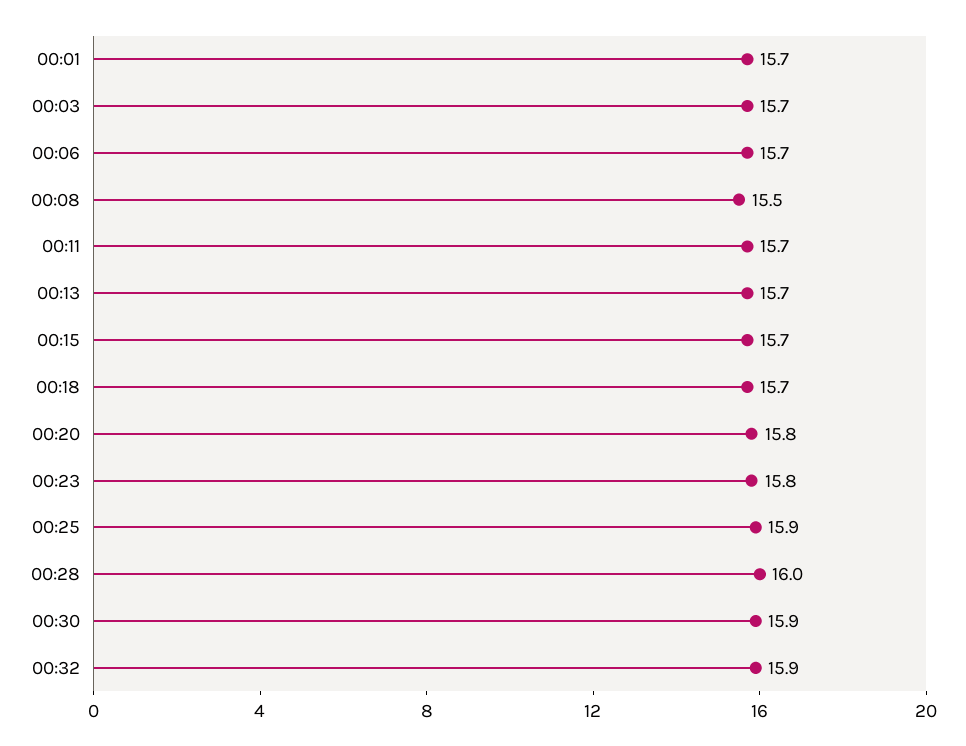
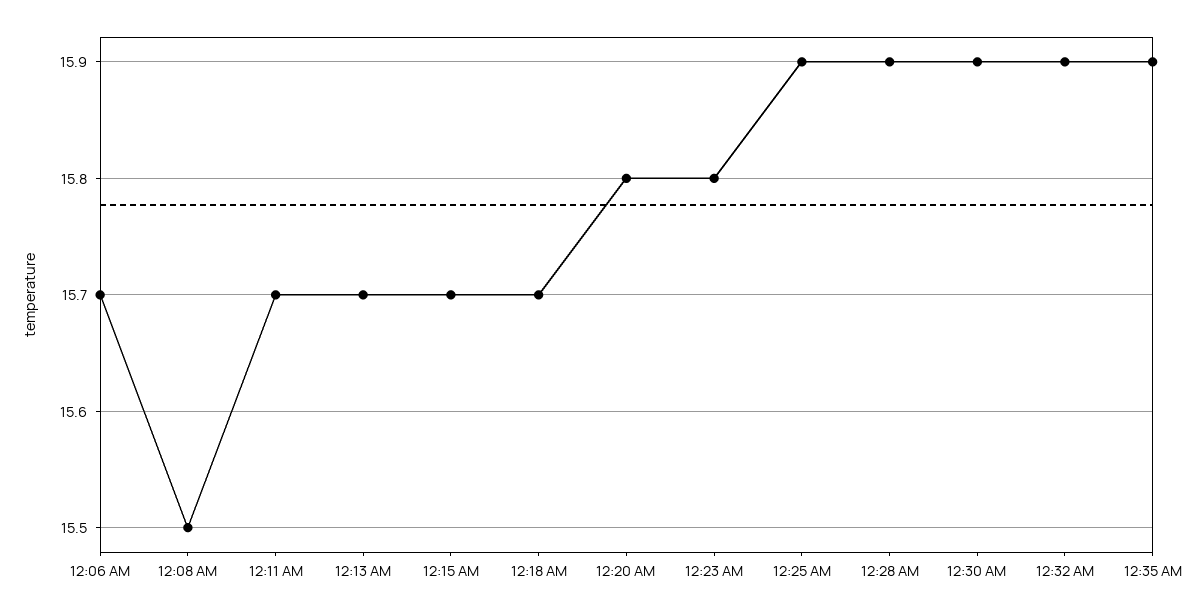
00:01: 15.7 -> none
00:03: 15.7 -> none
00:28: 16 -> 15.9
12:35 AM: none -> 15.9

